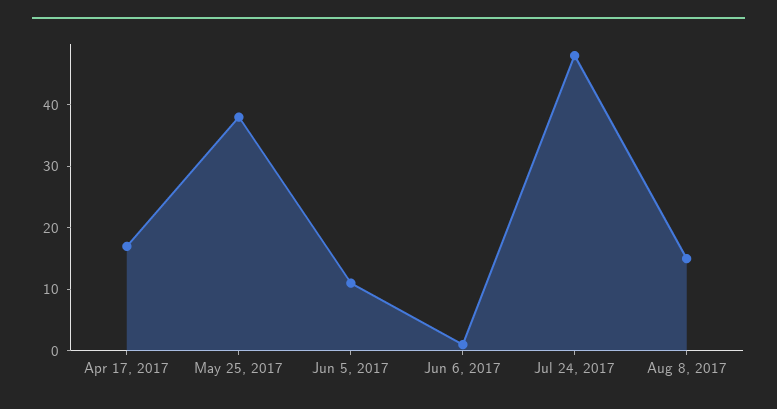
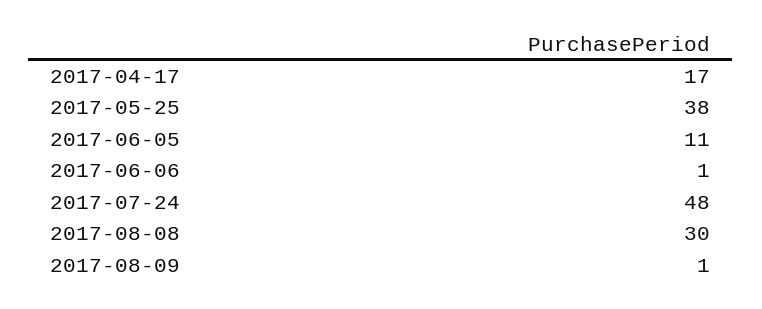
Aug 8, 2017: 15 -> 30
2017-08-09: none -> 1

